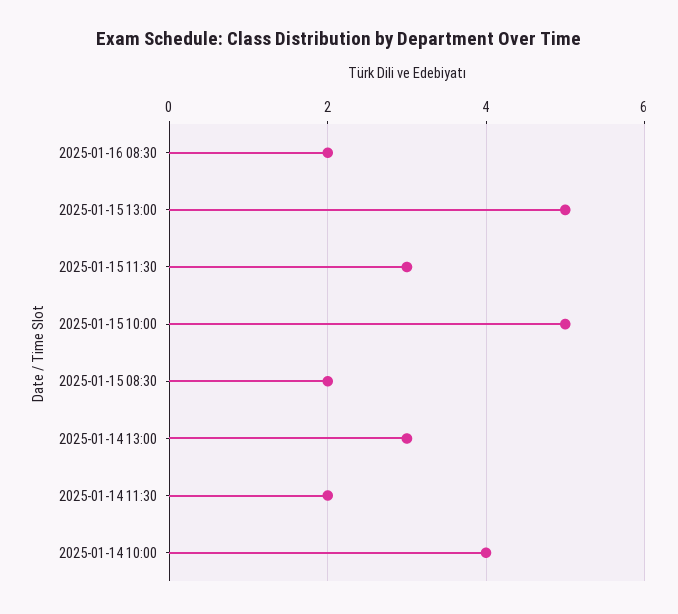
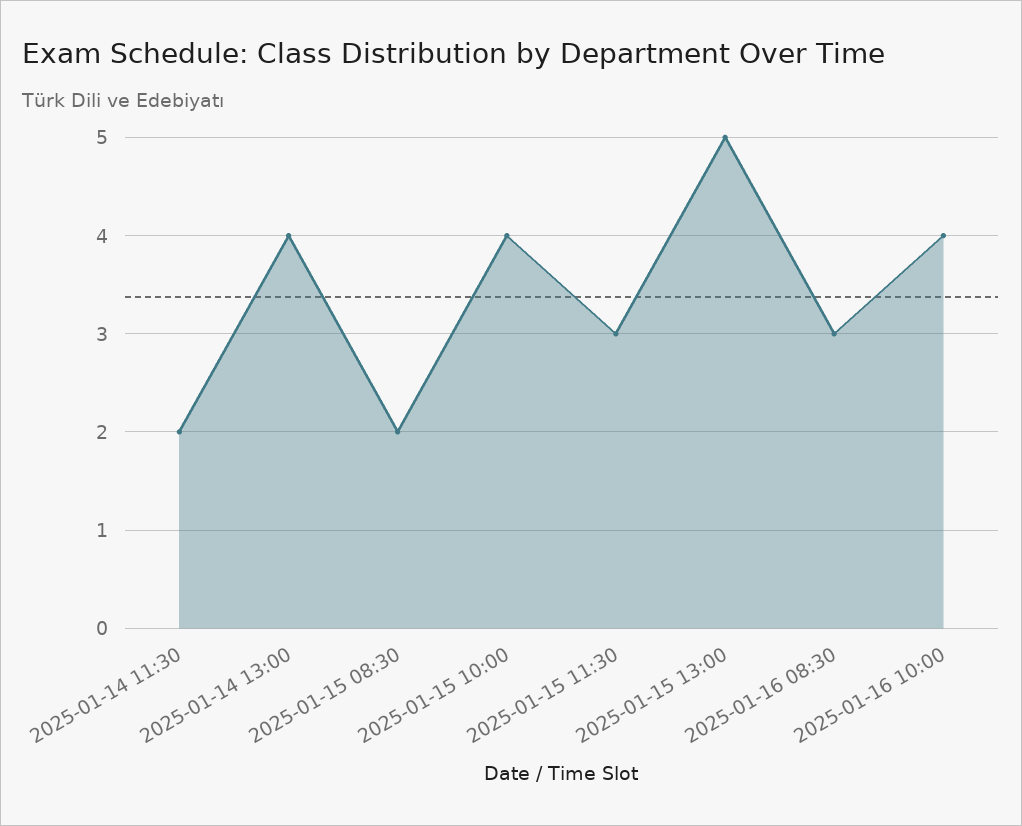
2025-01-16 08:30: 2 -> 3
2025-01-15 10:00: 5 -> 4
2025-01-14 13:00: 3 -> 4
2025-01-14 10:00: 4 -> none
2025-01-16 10:00: none -> 4

